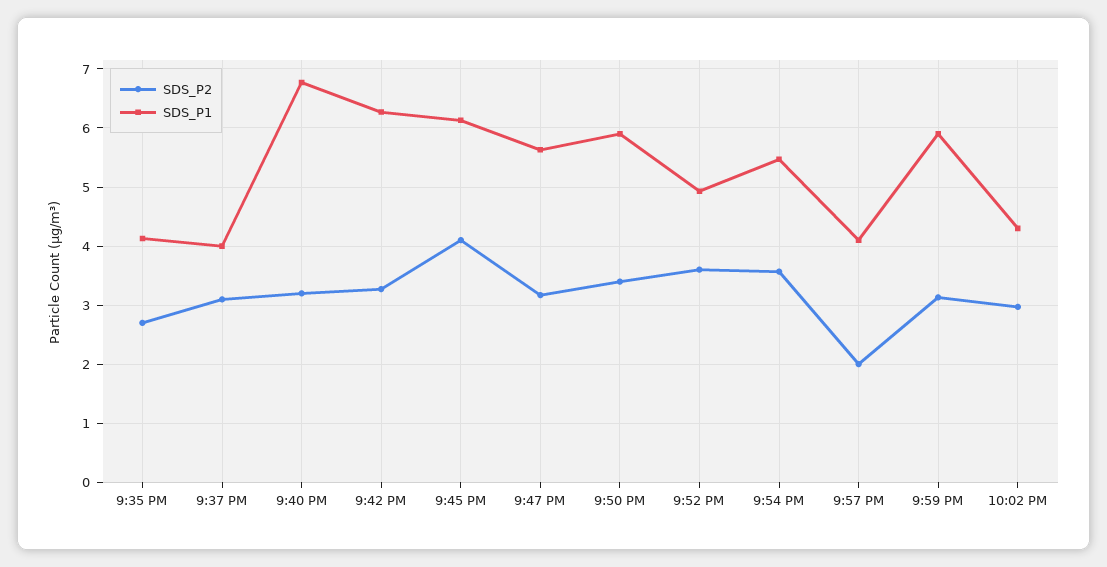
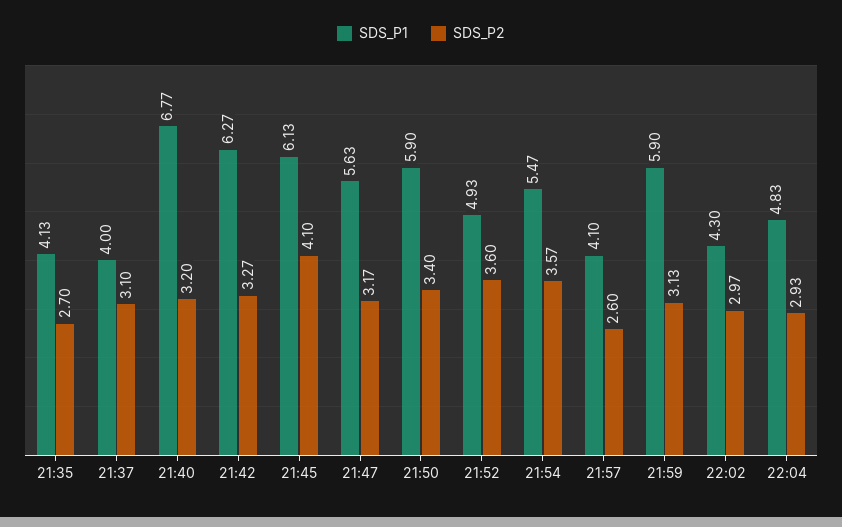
SDS_P2, 9:57 PM: 2 -> 2.6
SDS_P1, 22:04: none -> 4.83
SDS_P2, 22:04: none -> 2.93

